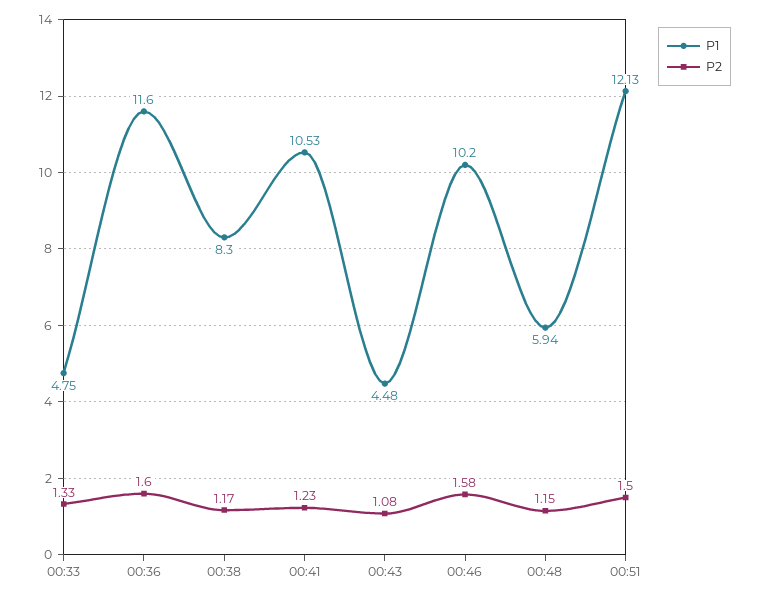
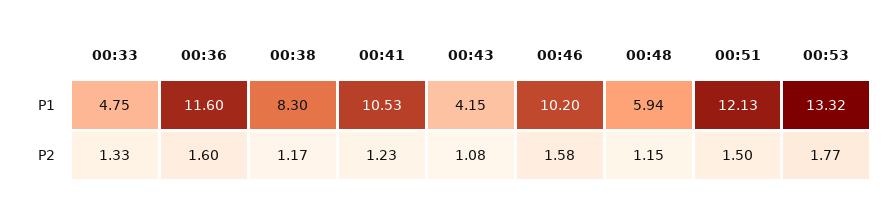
P1, 00:43: 4.48 -> 4.15
P1, 00:53: none -> 13.32
P2, 00:53: none -> 1.77

